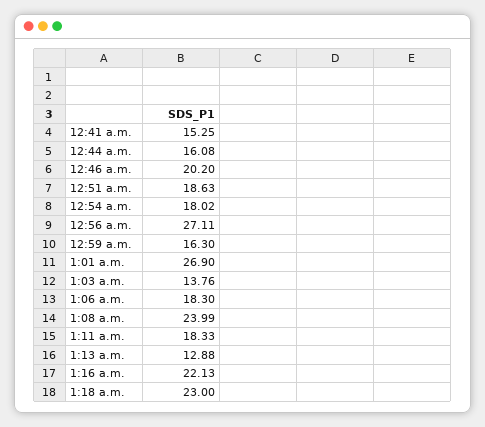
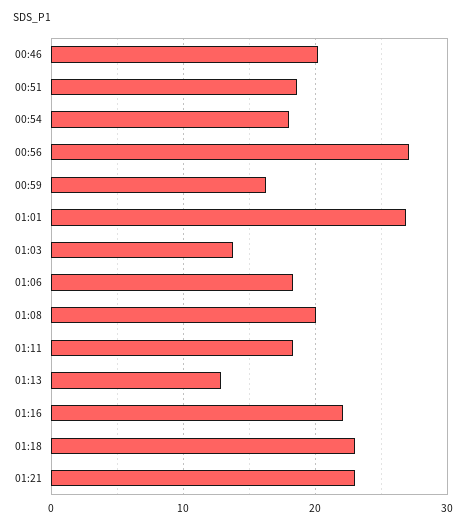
12:41 a.m.: 15.25 -> none
12:44 a.m.: 16.08 -> none
1:08 a.m.: 23.99 -> 20
01:21: none -> 23

